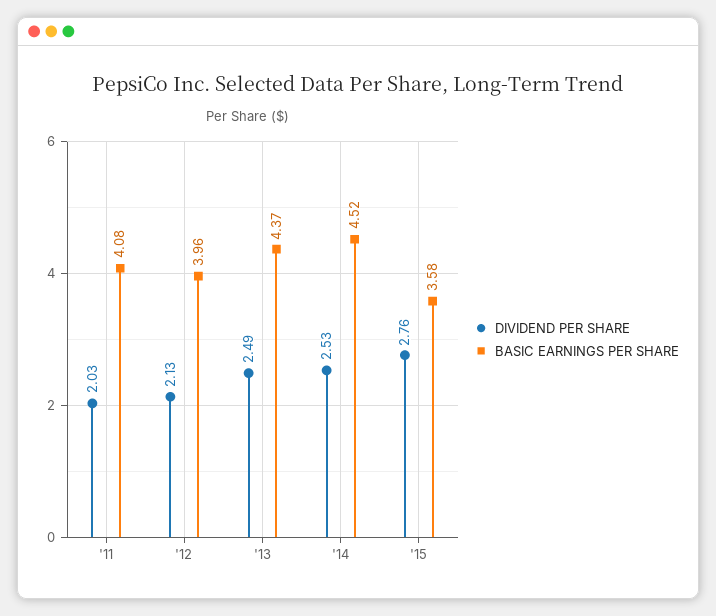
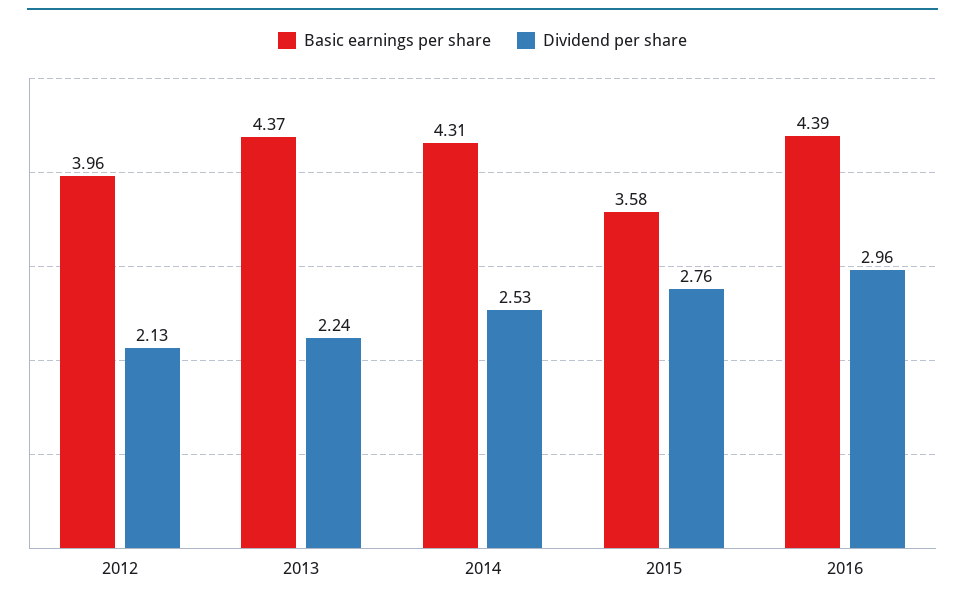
DIVIDEND PER SHARE, '11: 2.03 -> none
BASIC EARNINGS PER SHARE, '11: 4.08 -> none
DIVIDEND PER SHARE, '13: 2.49 -> 2.24
BASIC EARNINGS PER SHARE, '14: 4.52 -> 4.31
BASIC EARNINGS PER SHARE, 2016: none -> 4.39
DIVIDEND PER SHARE, 2016: none -> 2.96

